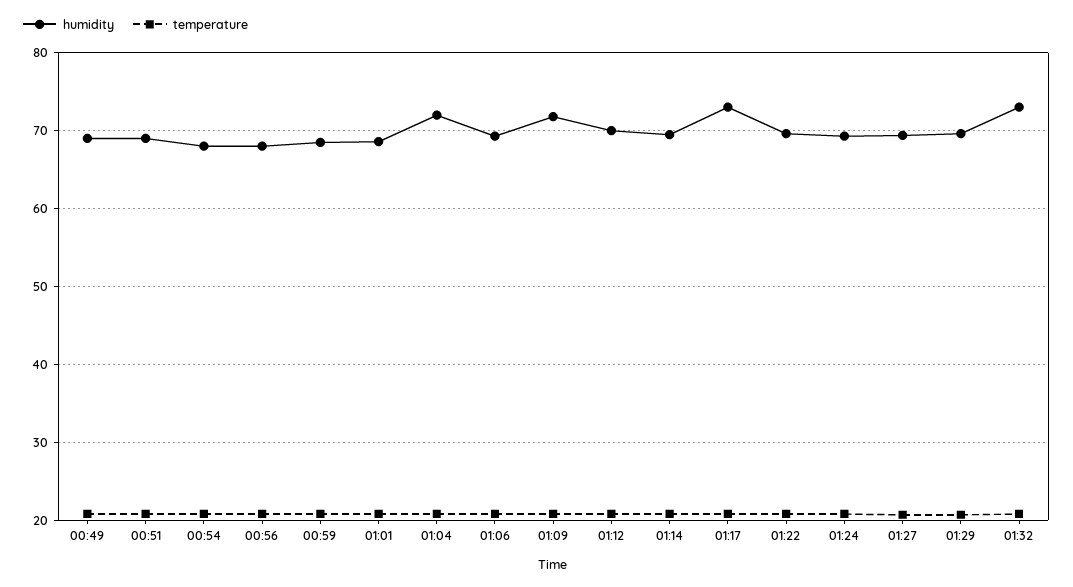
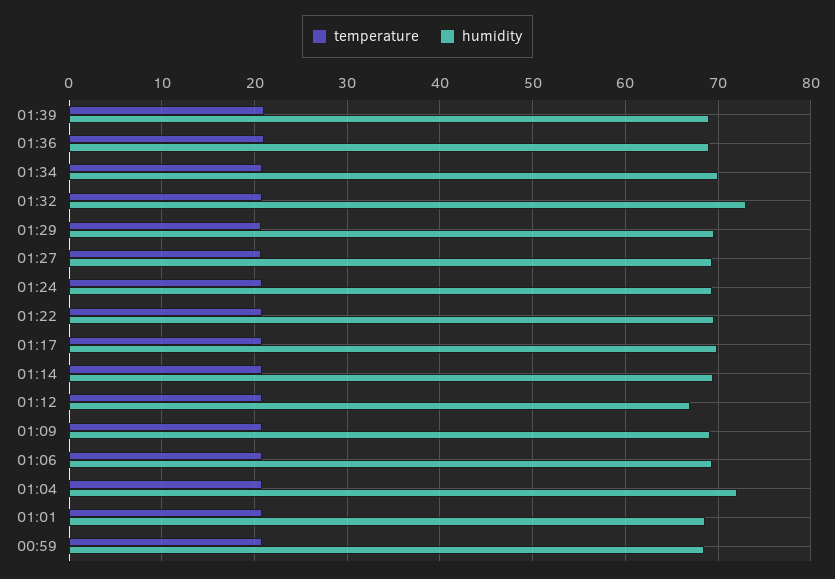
humidity, 00:49: 69 -> none
temperature, 00:49: 21 -> none
humidity, 00:51: 69 -> none
temperature, 00:51: 21 -> none
humidity, 00:54: 68 -> none
temperature, 00:54: 21 -> none
humidity, 00:56: 68 -> none
temperature, 00:56: 21 -> none
humidity, 01:09: 72 -> 69
humidity, 01:12: 70 -> 67
humidity, 01:17: 73 -> 70
temperature, 01:39: none -> 21
humidity, 01:39: none -> 69
temperature, 01:36: none -> 21
humidity, 01:36: none -> 69
temperature, 01:34: none -> 21
humidity, 01:34: none -> 70

